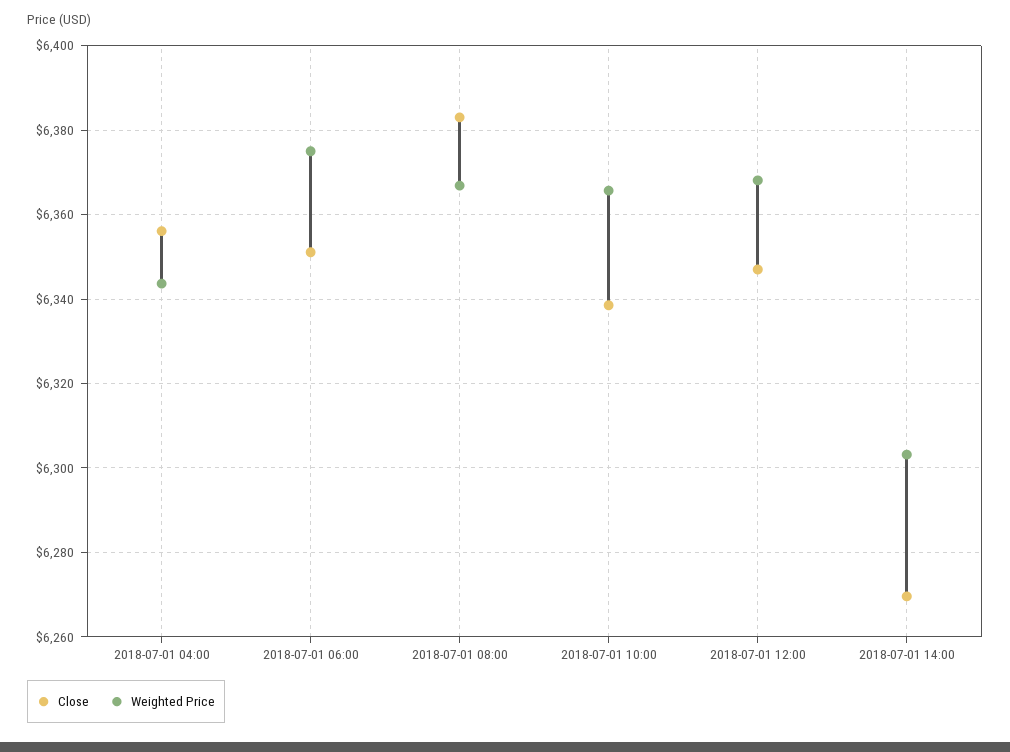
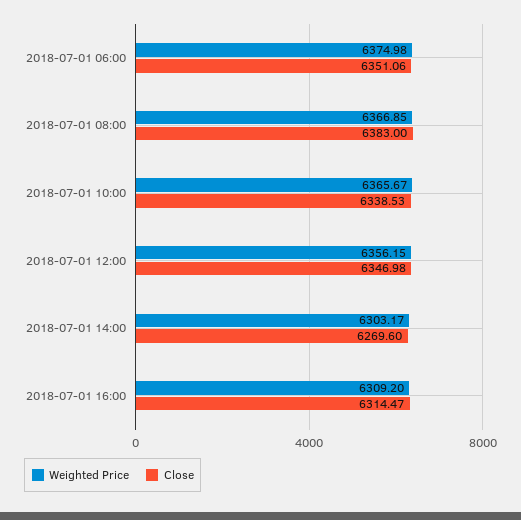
Close, 2018-07-01 04:00: 6356 -> none
Weighted Price, 2018-07-01 04:00: 6344 -> none
Weighted Price, 2018-07-01 12:00: 6368 -> 6356.15
Weighted Price, 2018-07-01 16:00: none -> 6309.2
Close, 2018-07-01 16:00: none -> 6314.47

